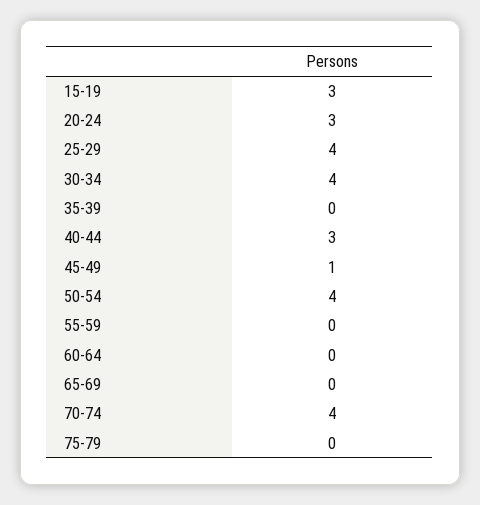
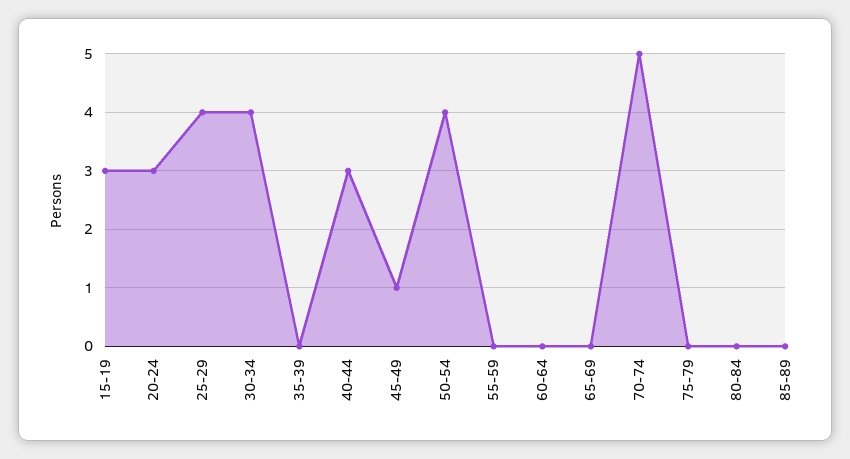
70-74: 4 -> 5
80-84: none -> 0
85-89: none -> 0

